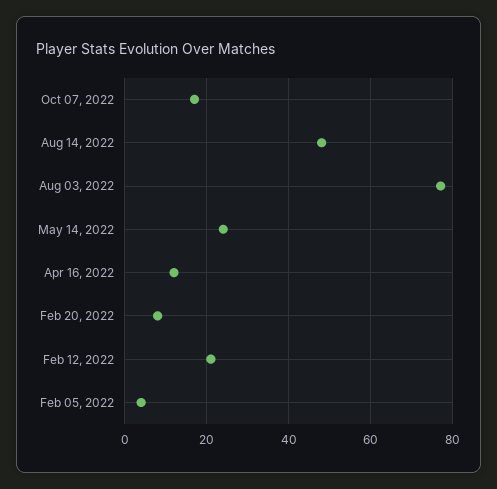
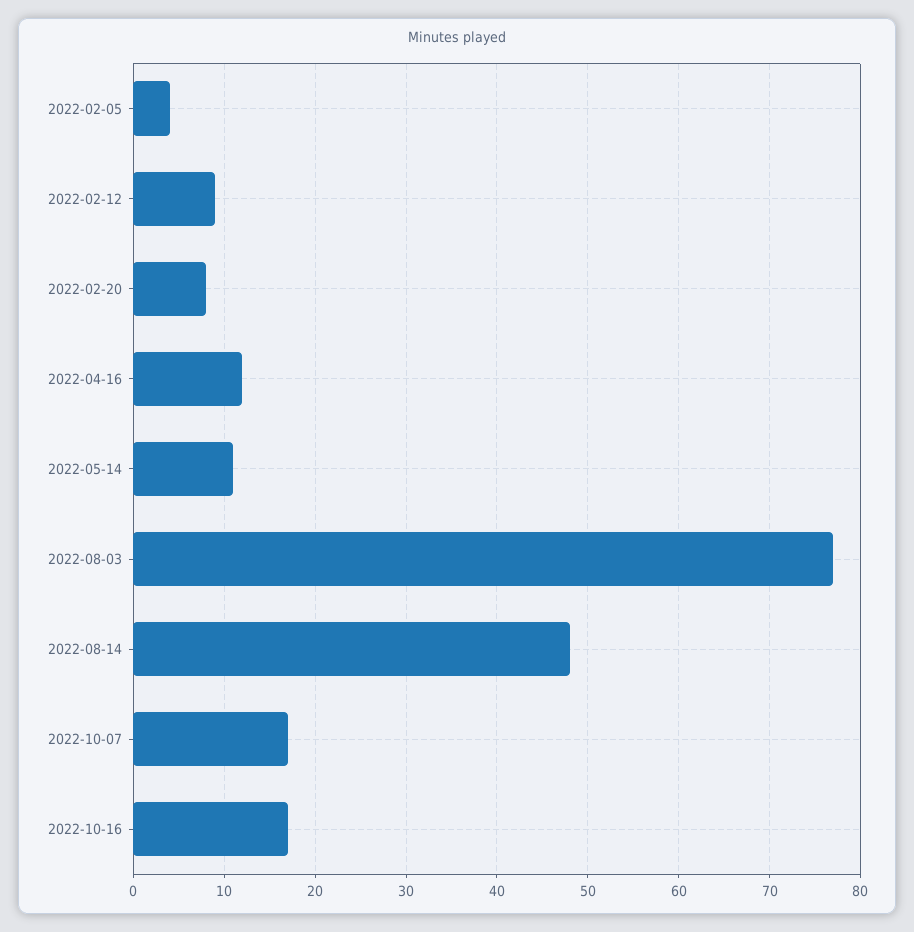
May 14, 2022: 25 -> 11
Feb 12, 2022: 20 -> 9
2022-10-16: none -> 17

